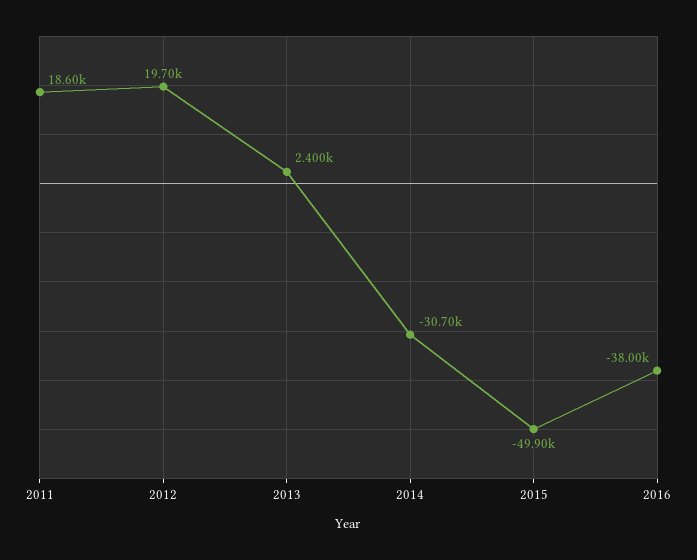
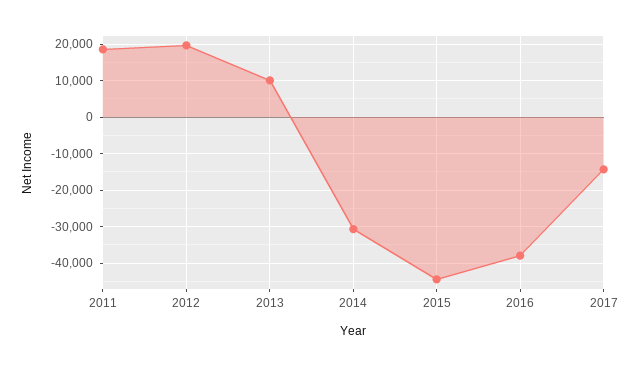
2013: 2400 -> 10000
2015: -49900 -> -44000
2017: none -> -14000

